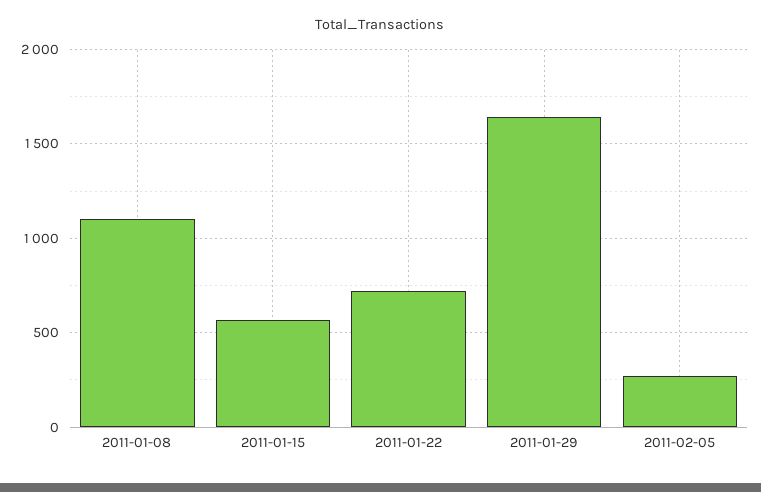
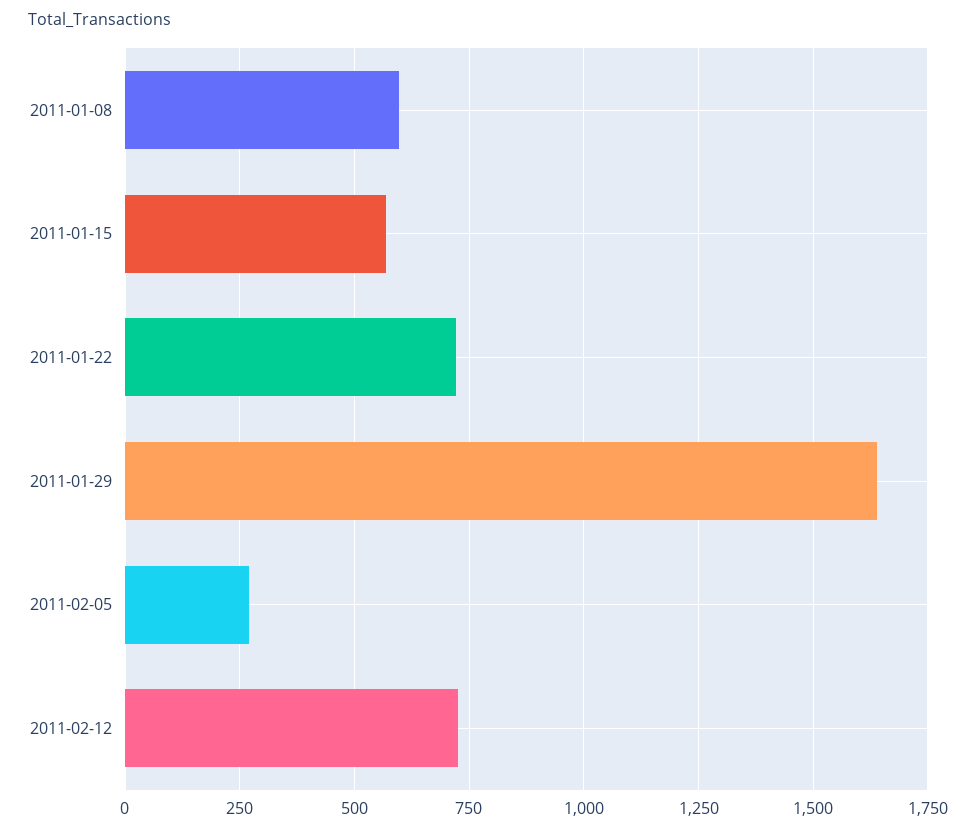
2011-01-08: 1100 -> 600
2011-02-12: none -> 725

